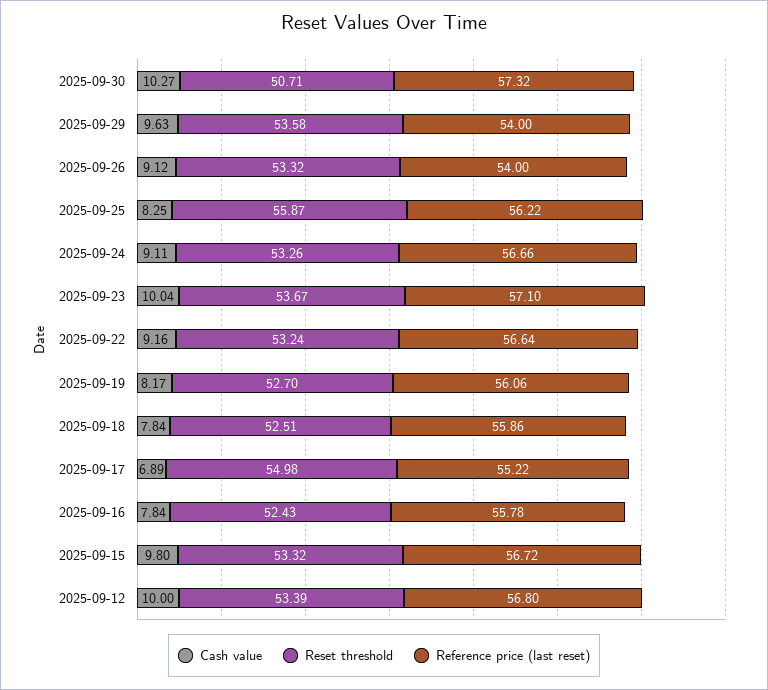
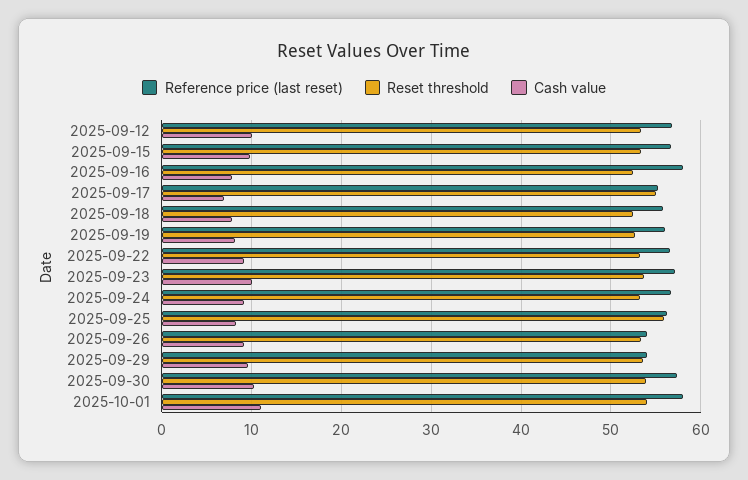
Reset threshold, 2025-09-30: 50.71 -> 54
Reference price (last reset), 2025-09-16: 55.78 -> 58
Reference price (last reset), 2025-10-01: none -> 58
Reset threshold, 2025-10-01: none -> 54
Cash value, 2025-10-01: none -> 11

